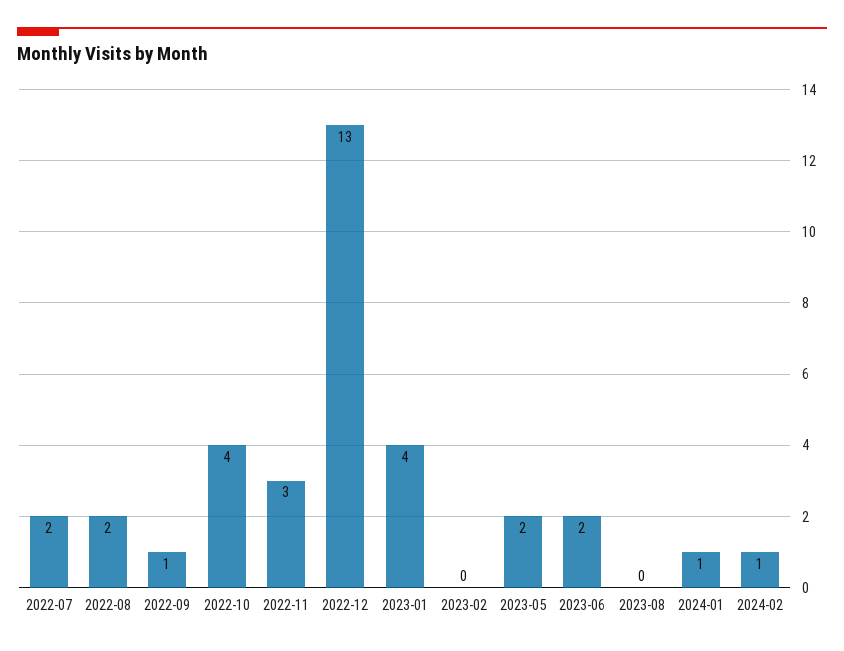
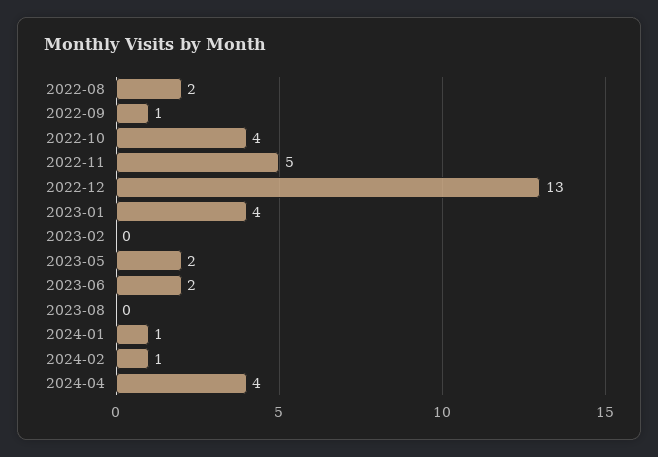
2022-07: 2 -> none
2022-11: 3 -> 5
2024-04: none -> 4

